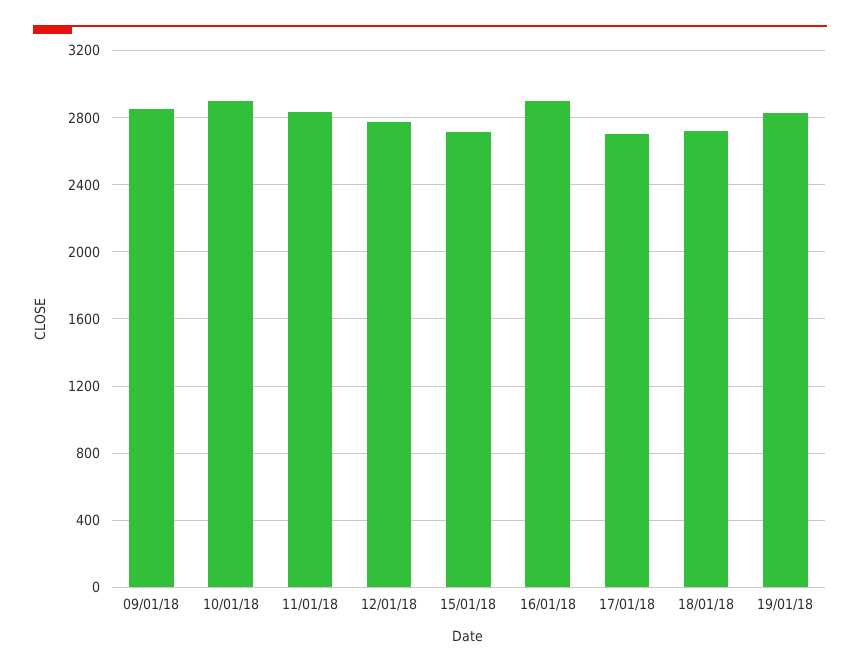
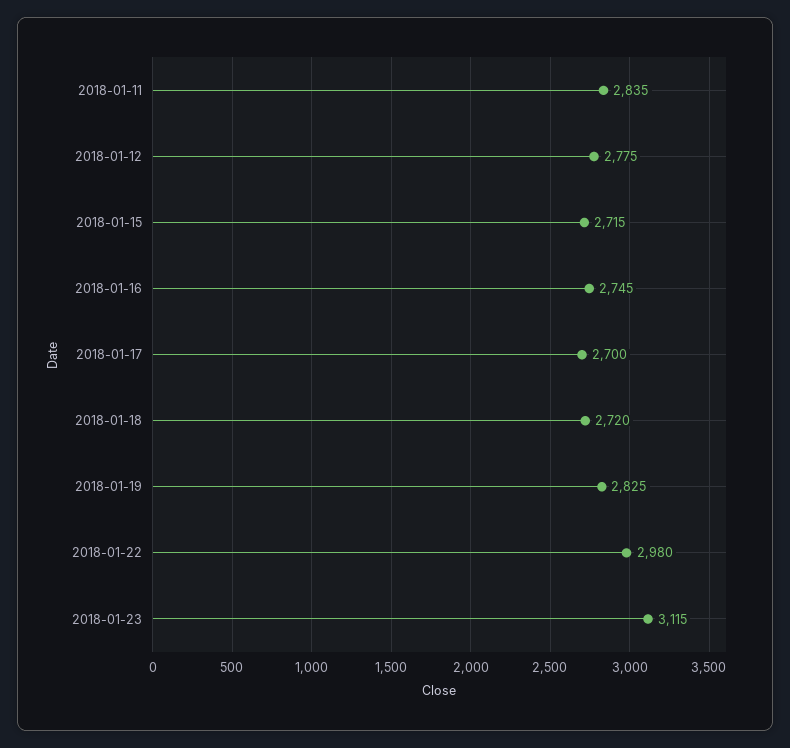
09/01/18: 2850 -> none
10/01/18: 2900 -> none
16/01/18: 2900 -> 2745
2018-01-22: none -> 2980
2018-01-23: none -> 3115

